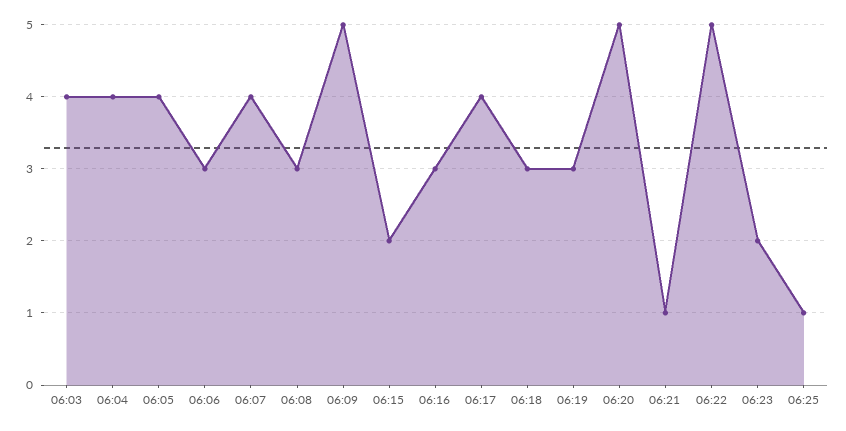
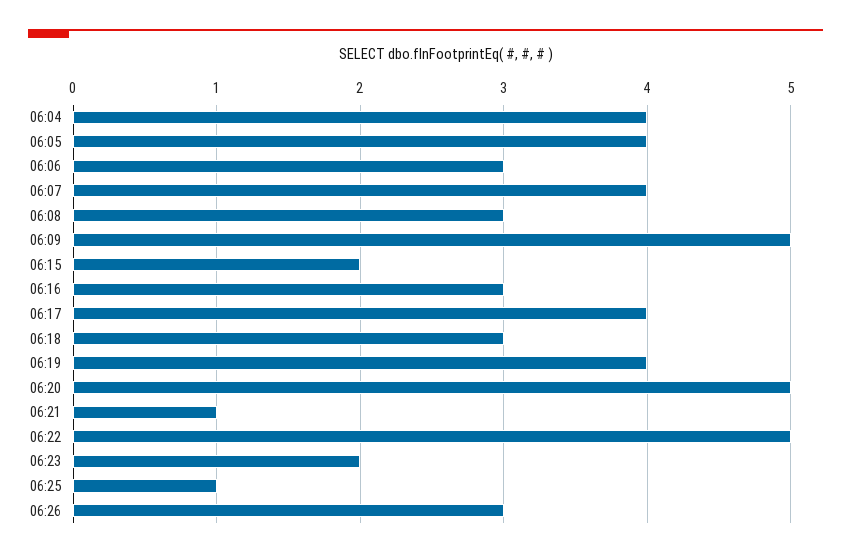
06:03: 4 -> none
06:19: 3 -> 4
06:26: none -> 3

